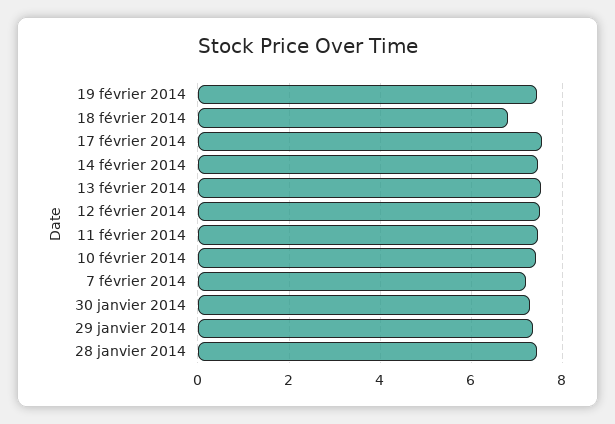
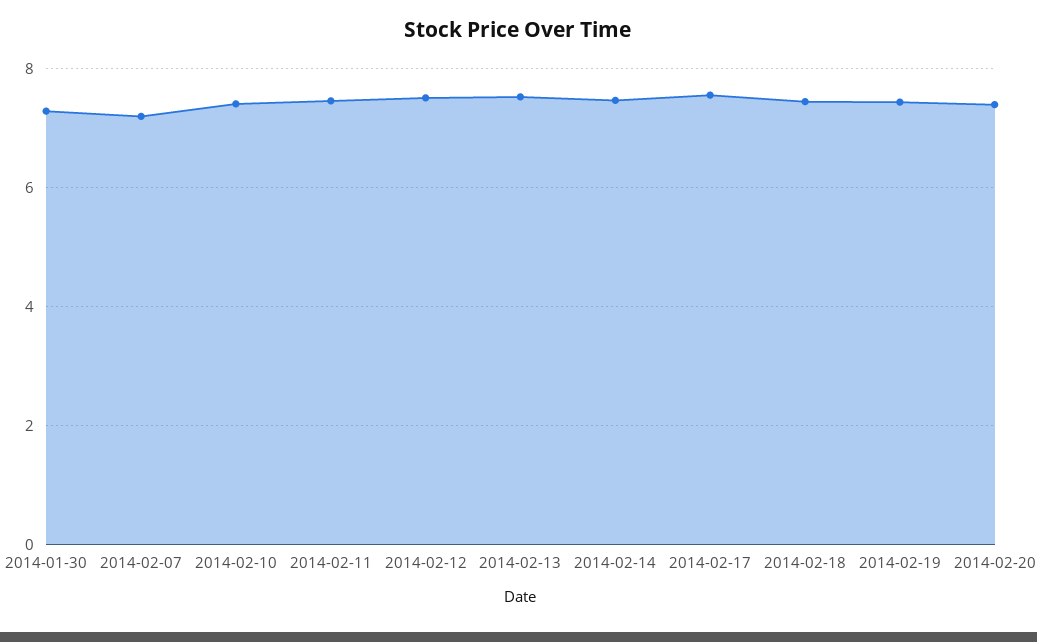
18 février 2014: 6.8 -> 7.4
29 janvier 2014: 7.4 -> none
28 janvier 2014: 7.4 -> none
2014-02-20: none -> 7.4

